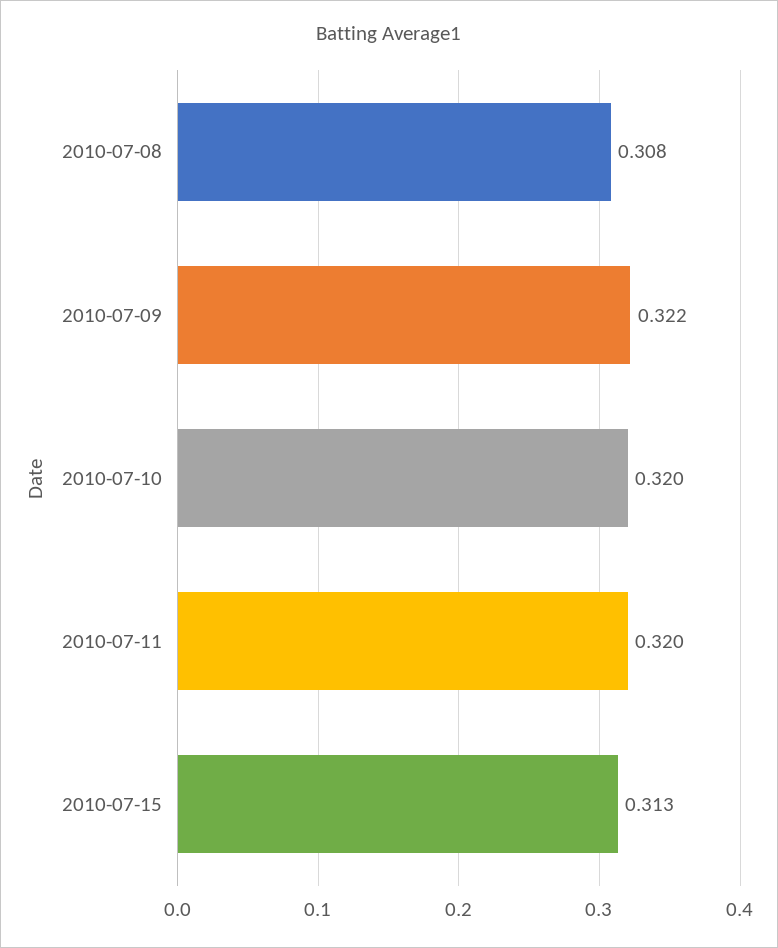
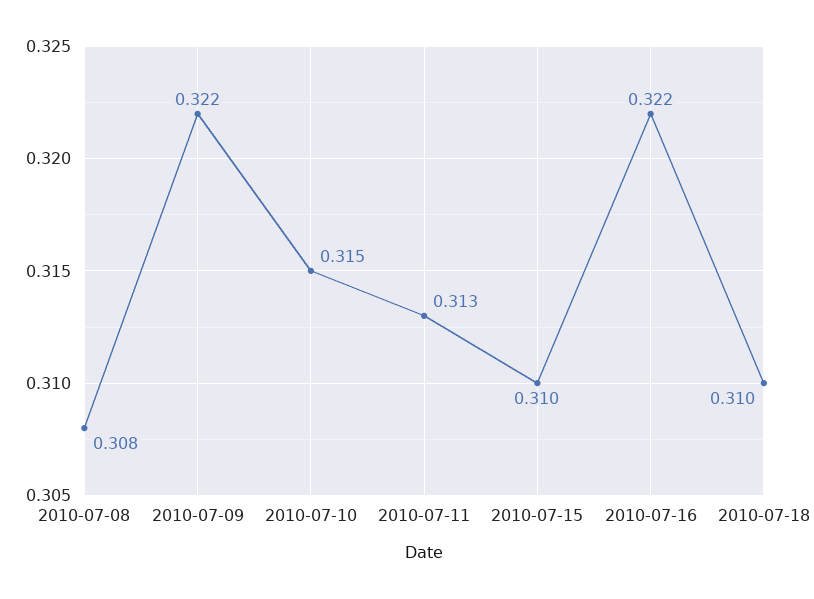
2010-07-10: 0.32 -> 0.315
2010-07-11: 0.32 -> 0.313
2010-07-15: 0.313 -> 0.31
2010-07-16: none -> 0.322
2010-07-18: none -> 0.31

